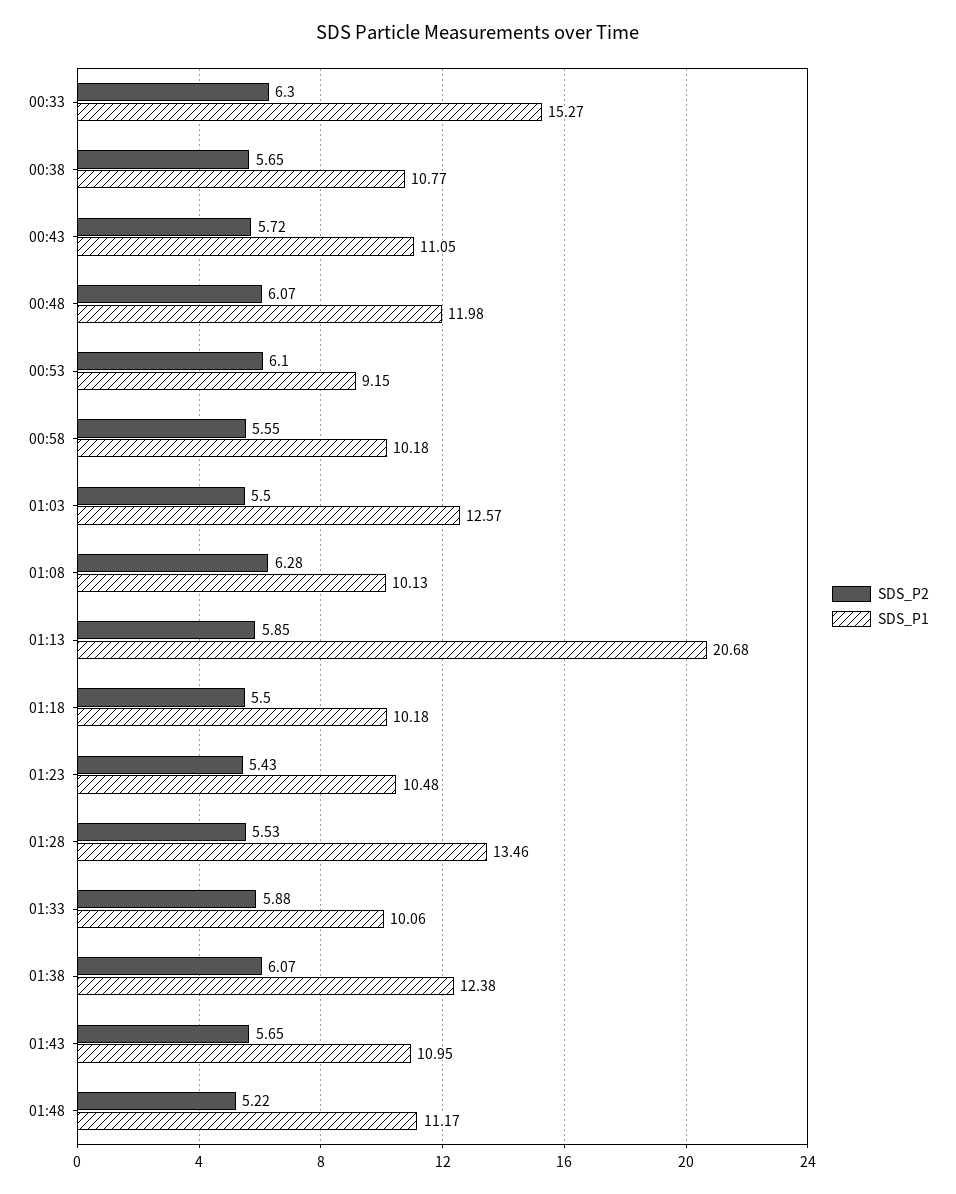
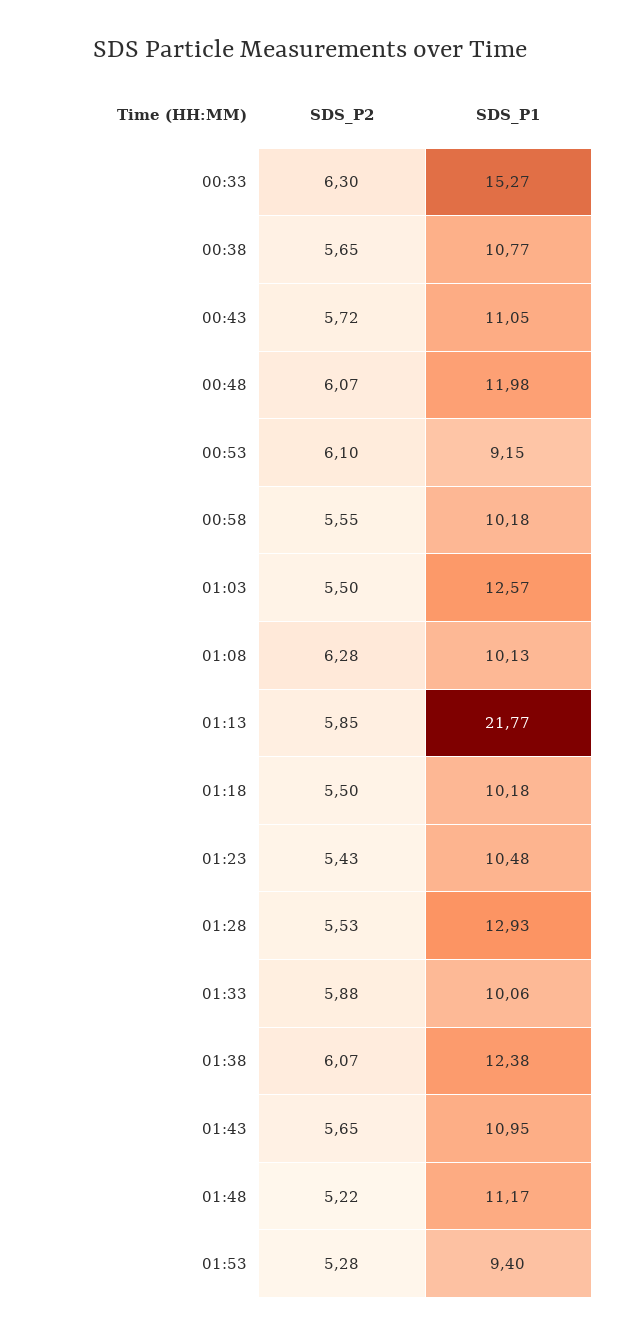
SDS_P1, 01:13: 20.68 -> 21.77
SDS_P1, 01:28: 13.46 -> 12.93
SDS_P2, 01:53: none -> 5.28
SDS_P1, 01:53: none -> 9.4

